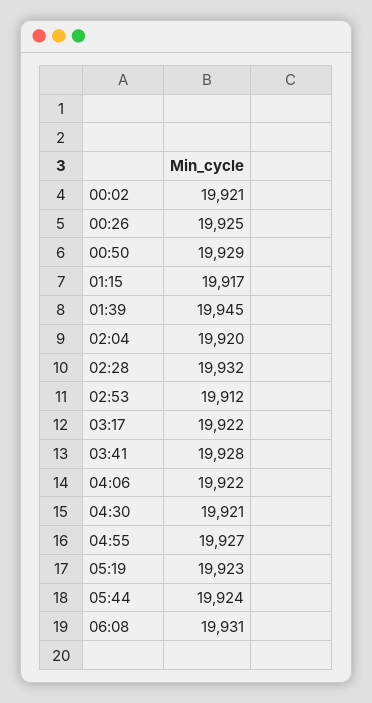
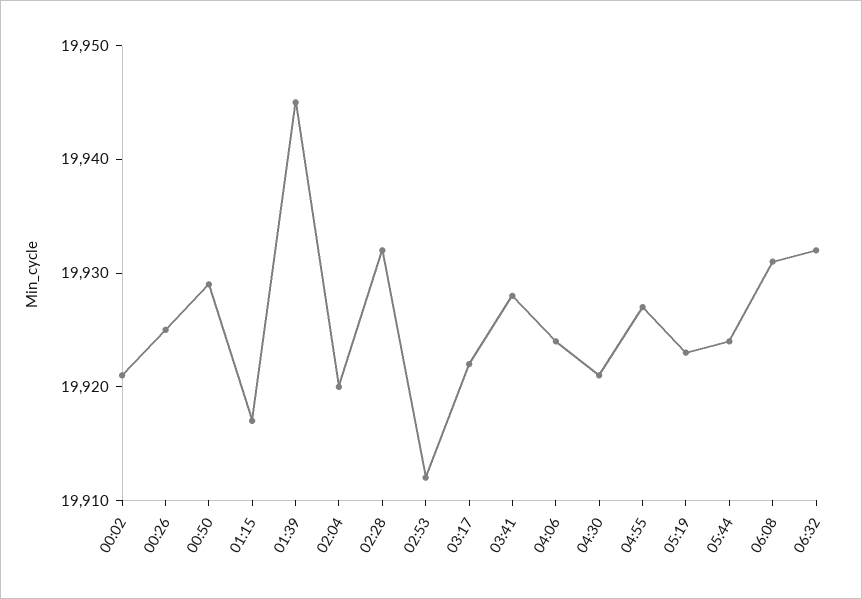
04:06: 19922 -> 19924
06:32: none -> 19932

